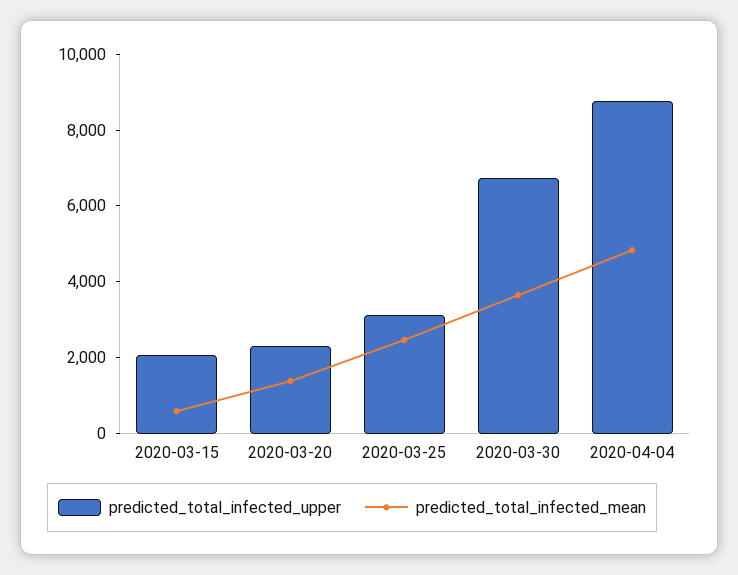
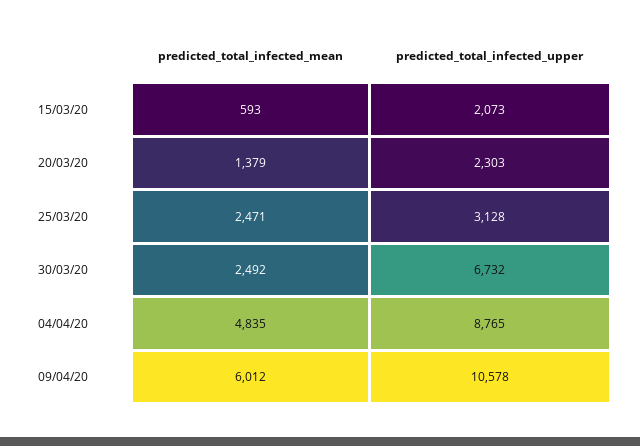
predicted_total_infected_mean, 2020-03-30: 3500 -> 2492
predicted_total_infected_mean, 09/04/20: none -> 6012
predicted_total_infected_upper, 09/04/20: none -> 10578

